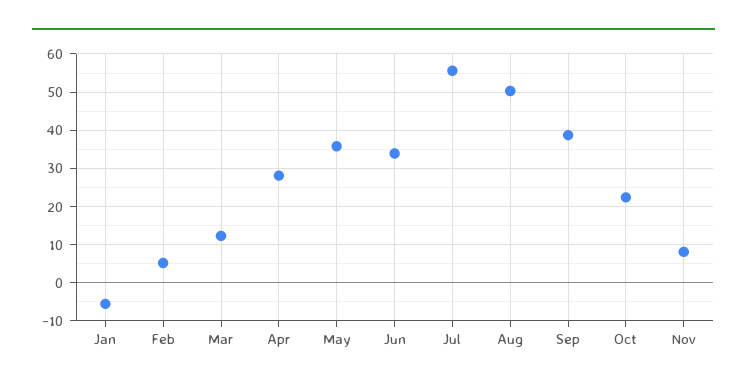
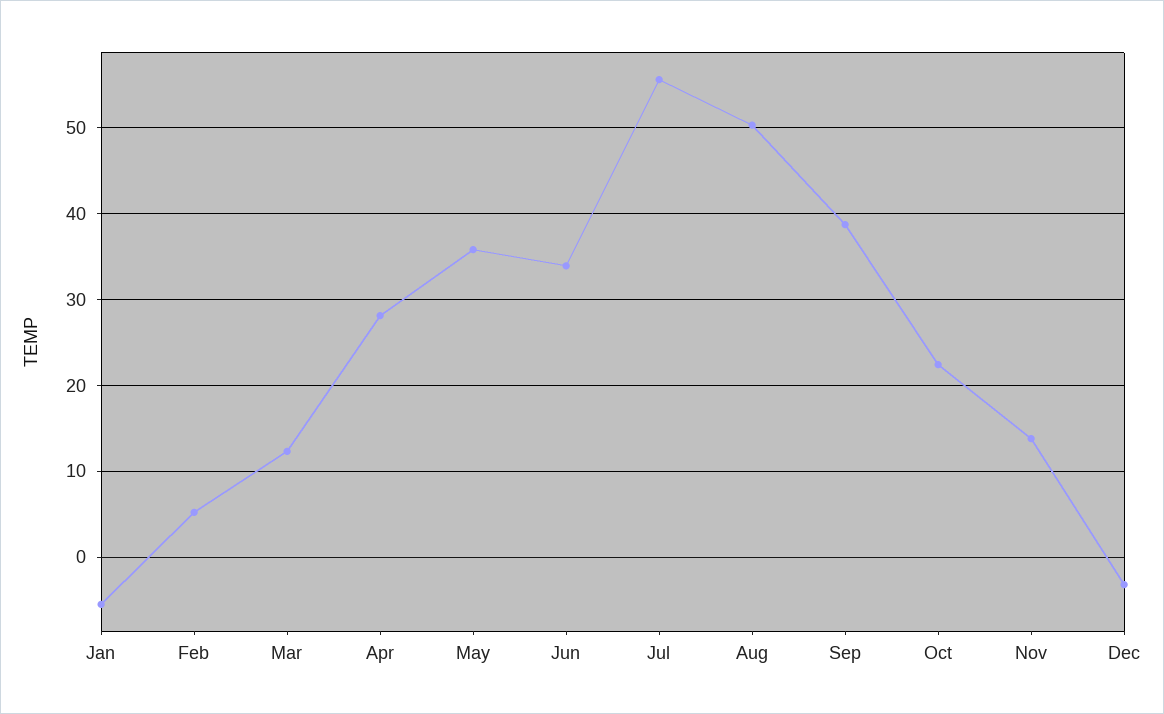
Nov: 8 -> 14
Dec: none -> -3

